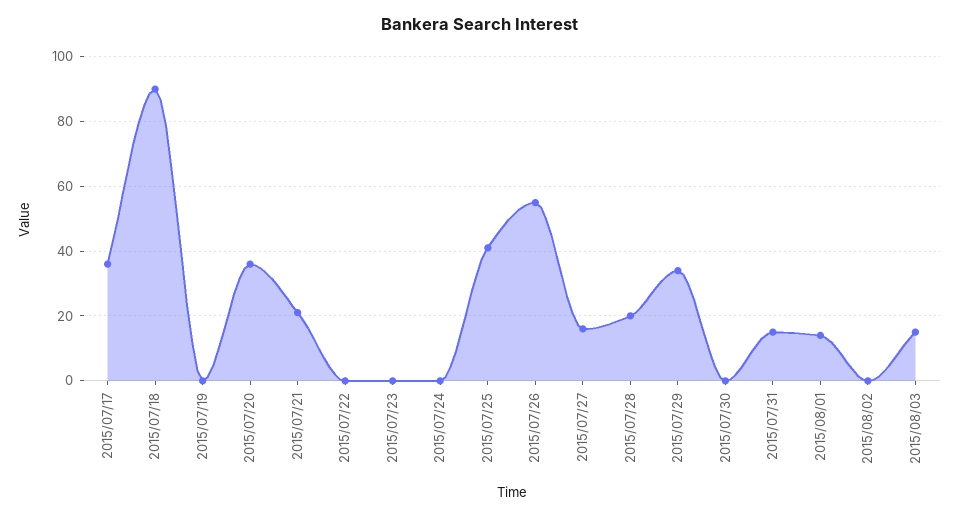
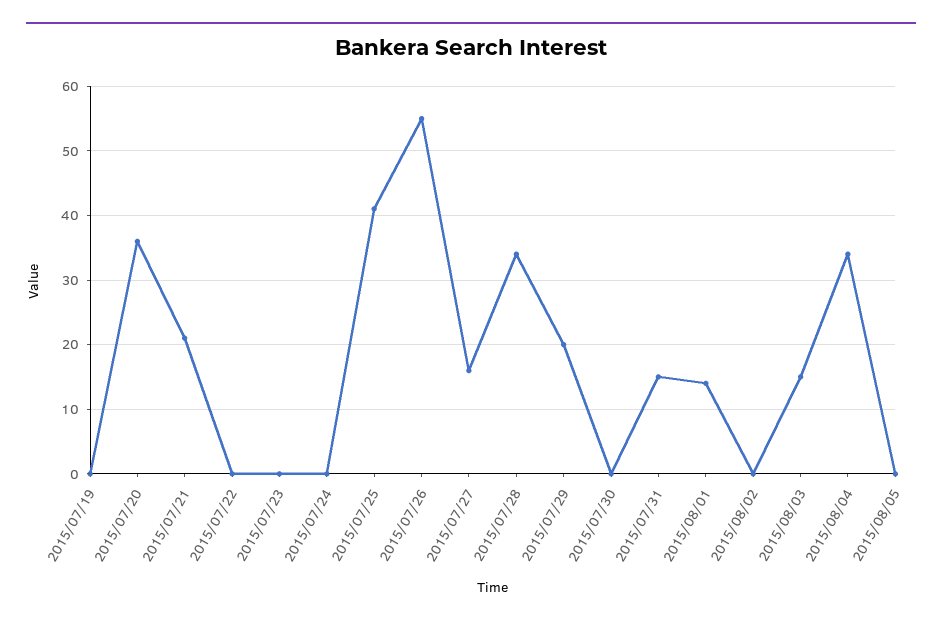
2015/07/17: 35 -> none
2015/07/18: 90 -> none
2015/07/28: 20 -> 34
2015/07/29: 35 -> 20
2015/08/04: none -> 34
2015/08/05: none -> 0

